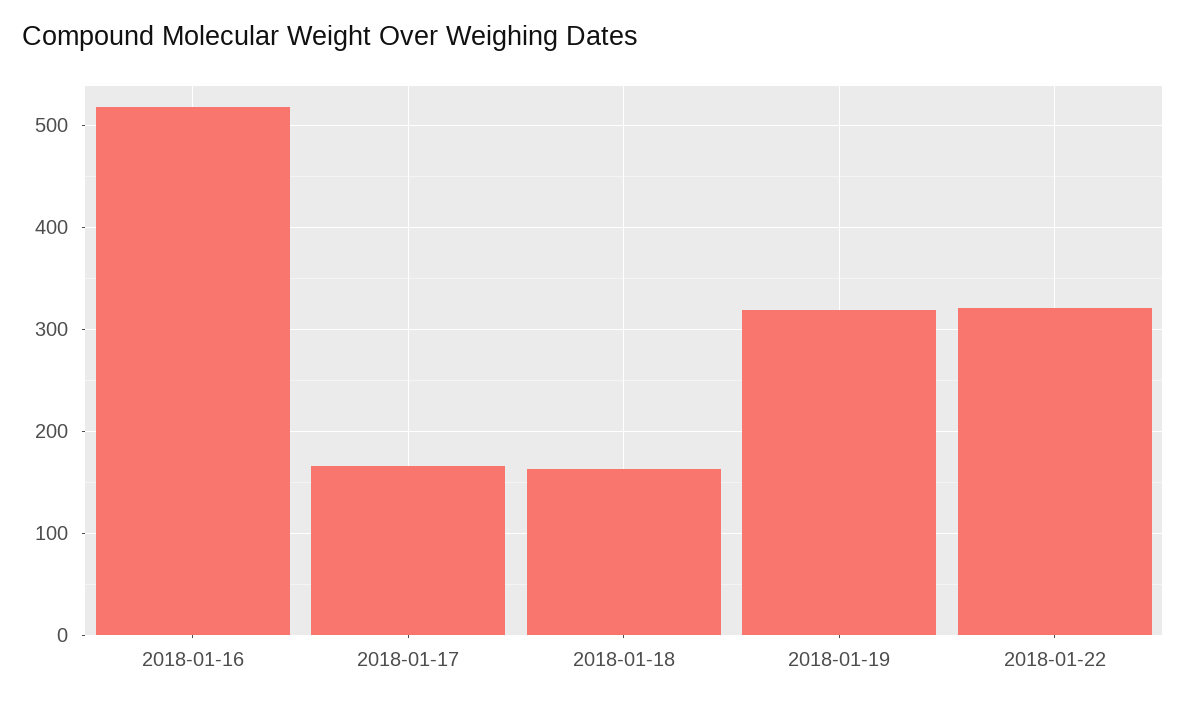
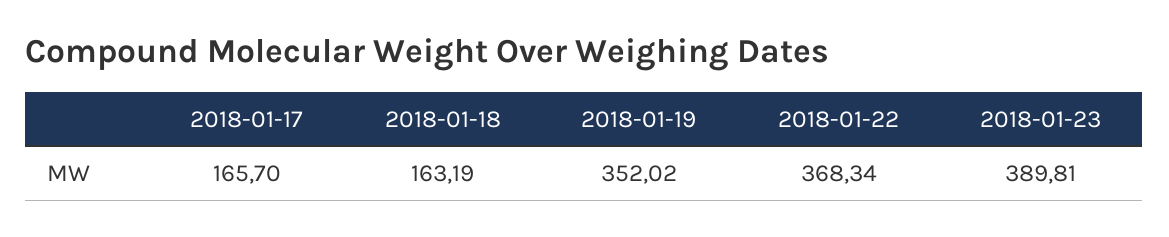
2018-01-16: 520 -> none
2018-01-19: 320 -> 352.02
2018-01-22: 320 -> 368.34
2018-01-23: none -> 389.81

